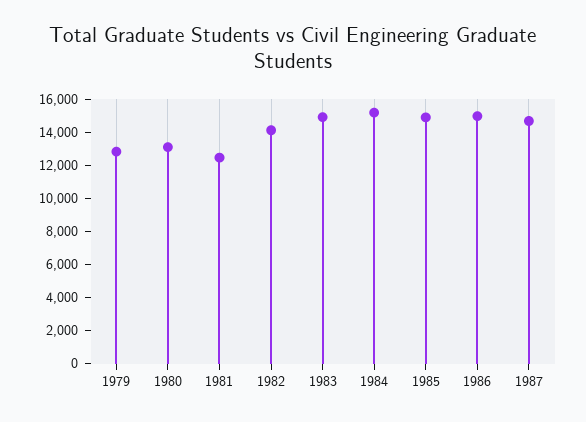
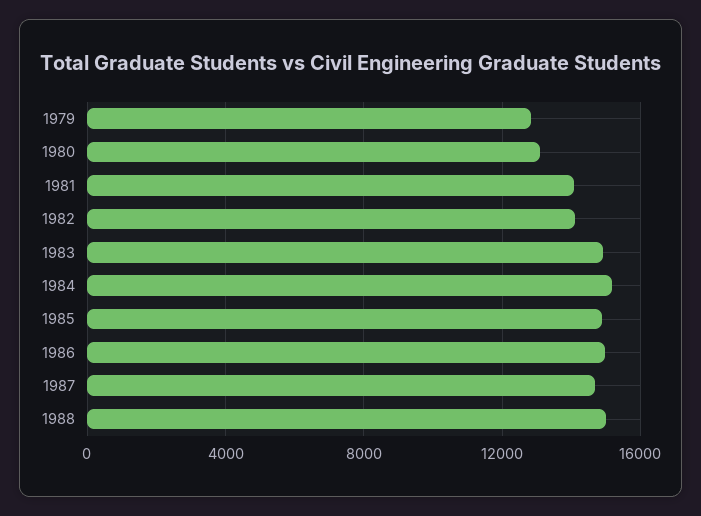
1981: 12500 -> 14000
1988: none -> 15000

